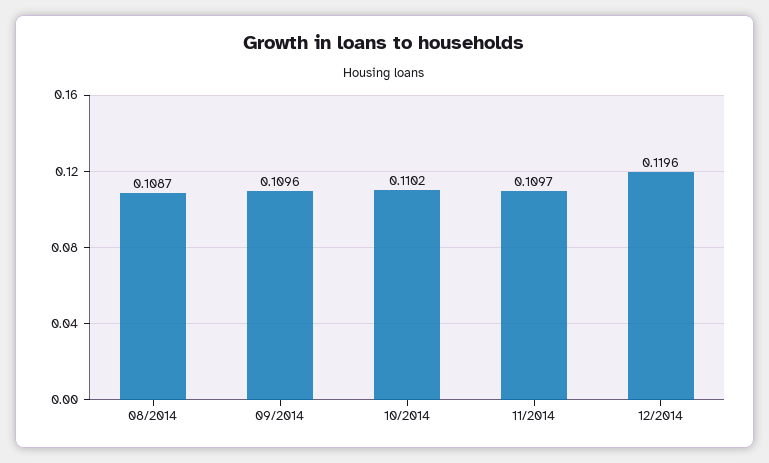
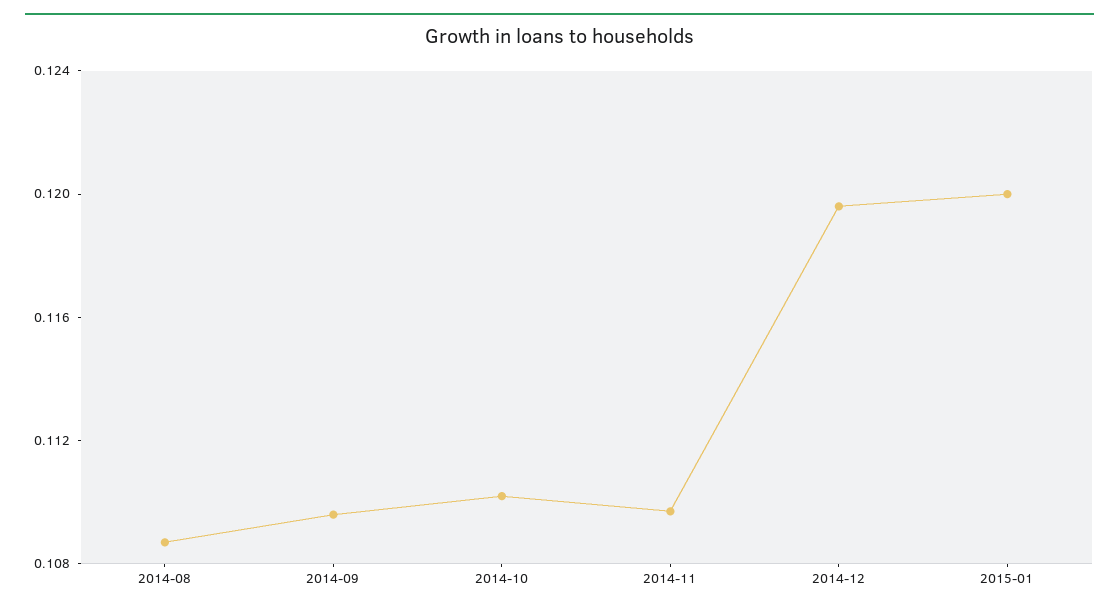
2015-01: none -> 0.12

